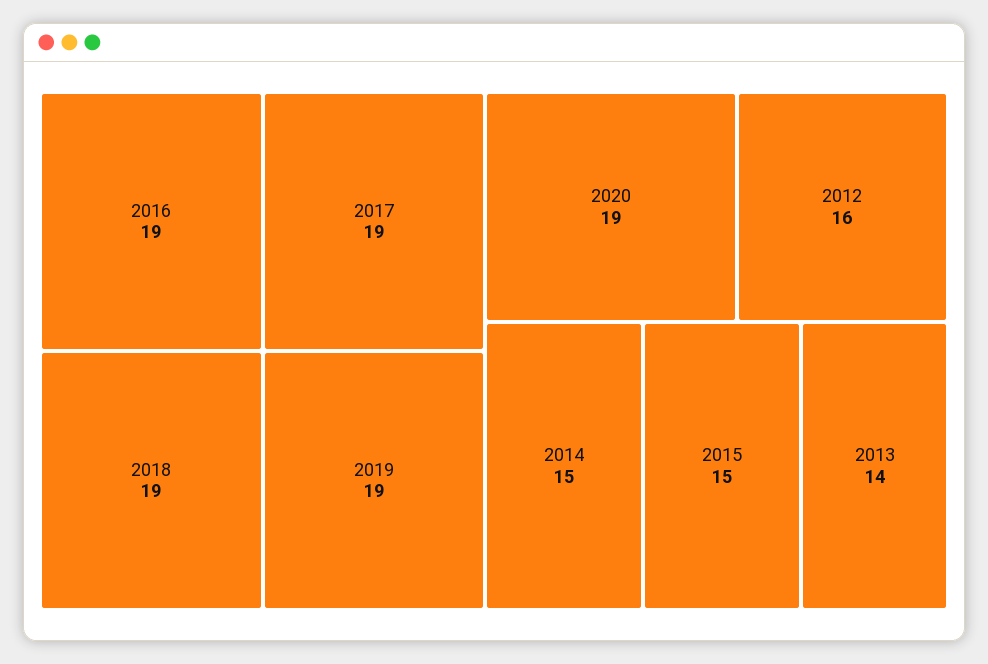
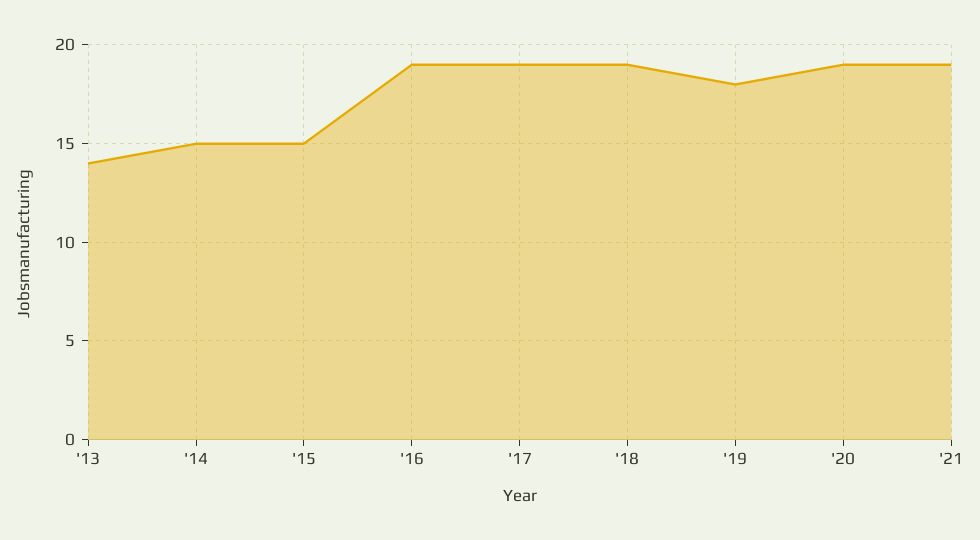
2019: 19 -> 18
2012: 16 -> none
'21: none -> 19

